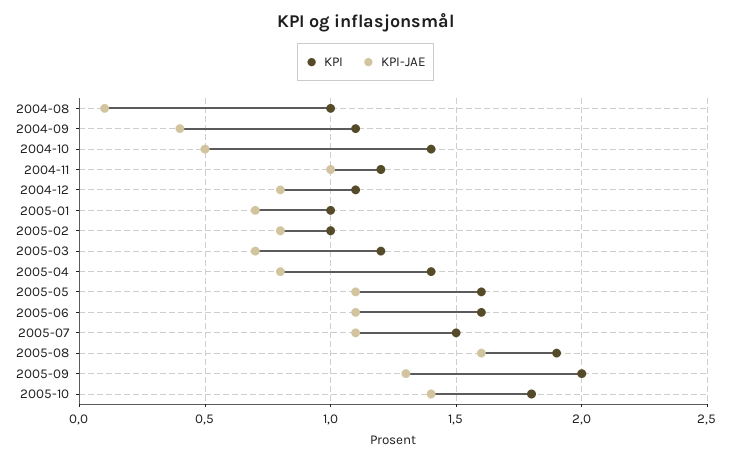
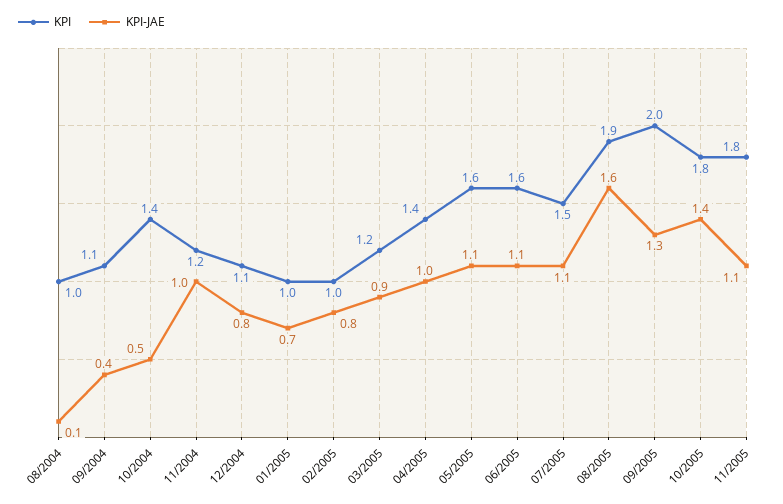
KPI-JAE, 2005-03: 0.7 -> 0.9
KPI-JAE, 2005-04: 0.8 -> 1
KPI, 11/2005: none -> 1.8
KPI-JAE, 11/2005: none -> 1.1

